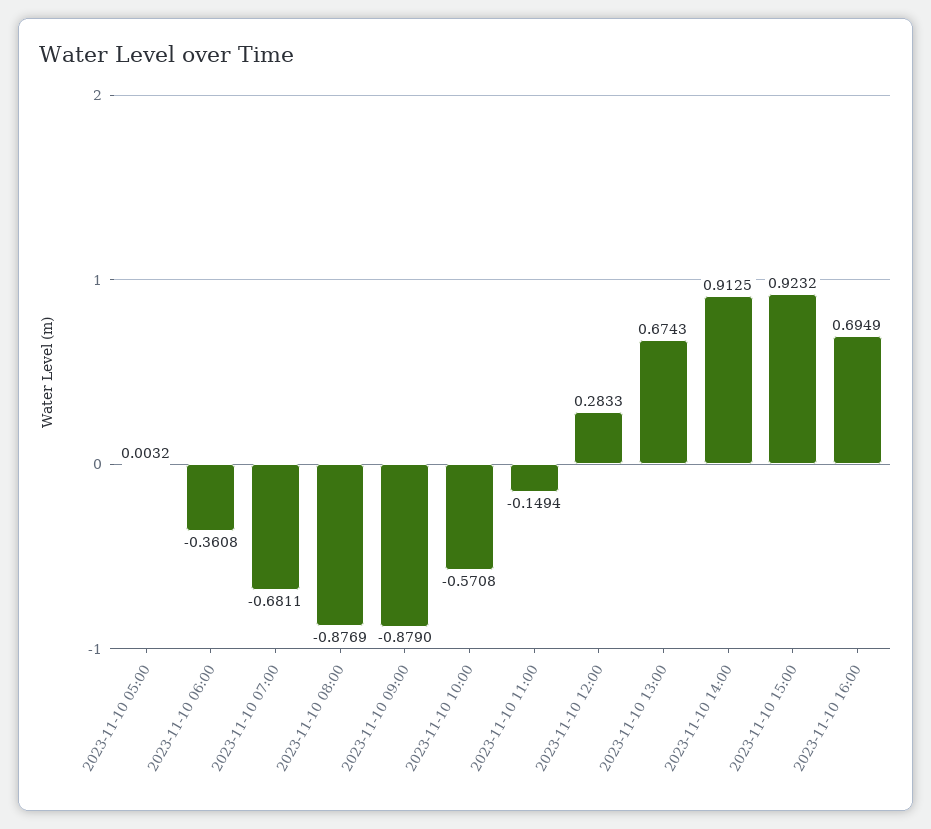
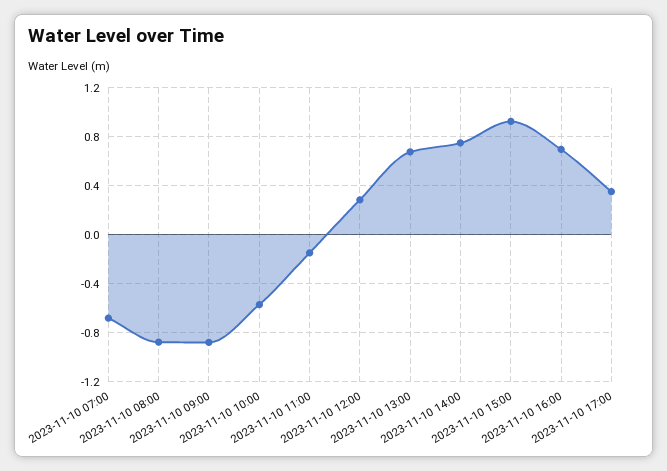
2023-11-10 05:00: 0.0032 -> none
2023-11-10 06:00: -0.3608 -> none
2023-11-10 14:00: 0.9125 -> 0.75
2023-11-10 17:00: none -> 0.35

